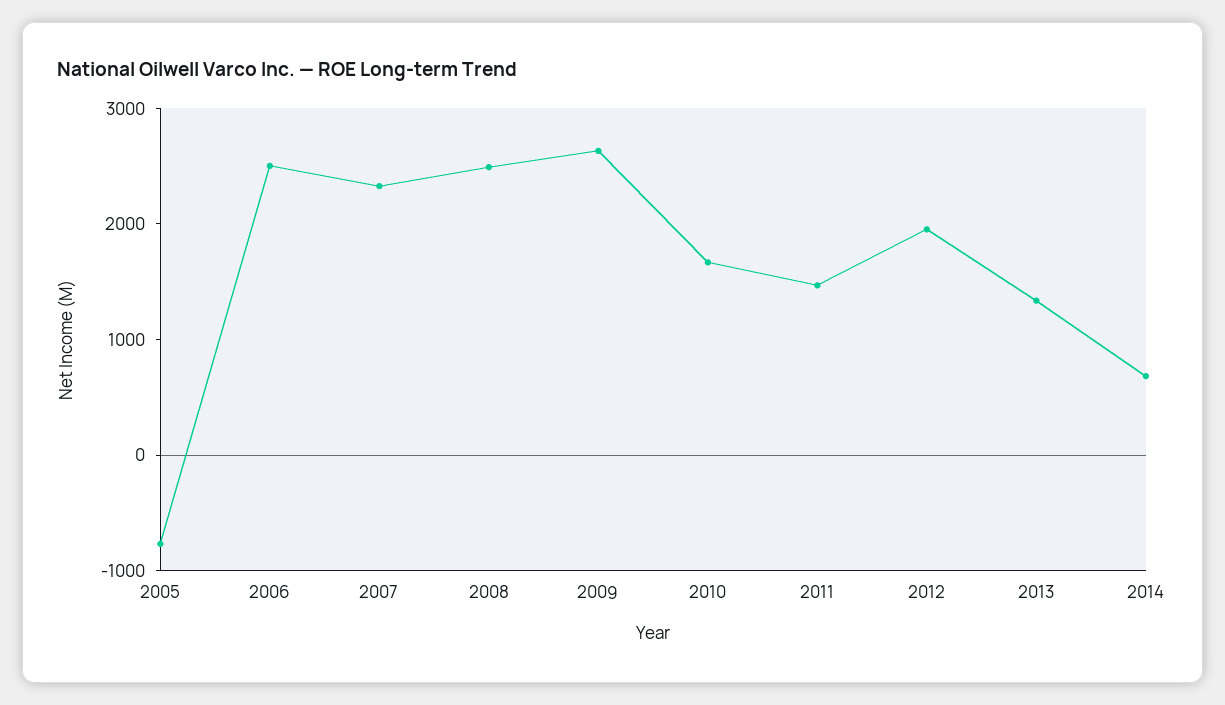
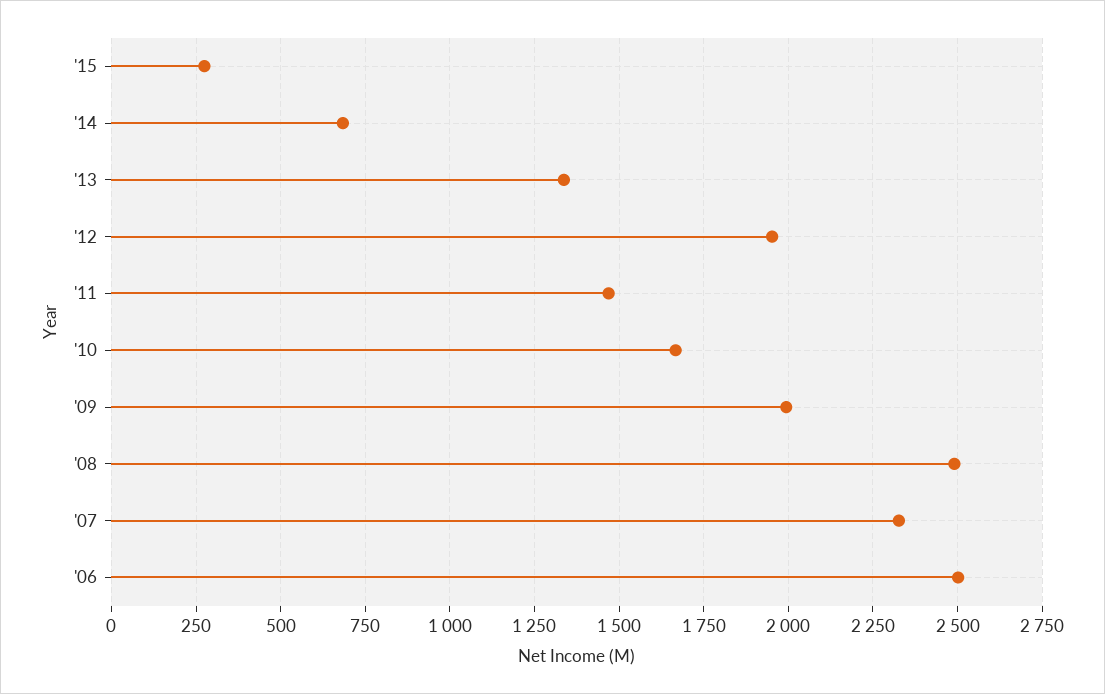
2005: -800 -> none
2009: 2600 -> 2000
'15: none -> 275

